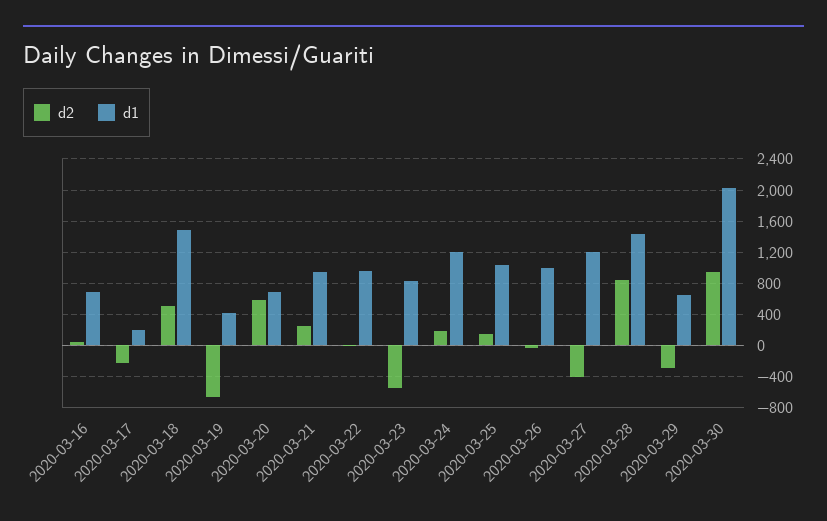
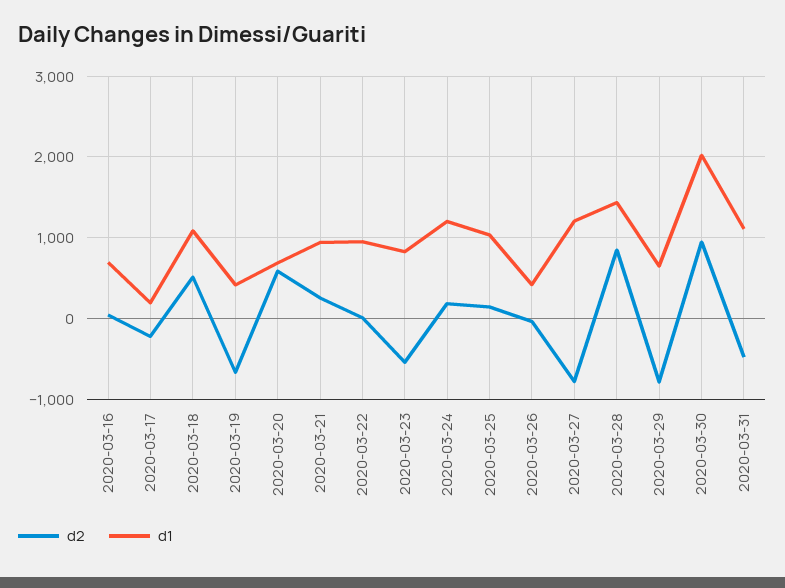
d1, 2020-03-18: 1500 -> 1100
d1, 2020-03-26: 1000 -> 400
d2, 2020-03-27: -400 -> -800
d2, 2020-03-29: -300 -> -800
d2, 2020-03-31: none -> -500
d1, 2020-03-31: none -> 1100

